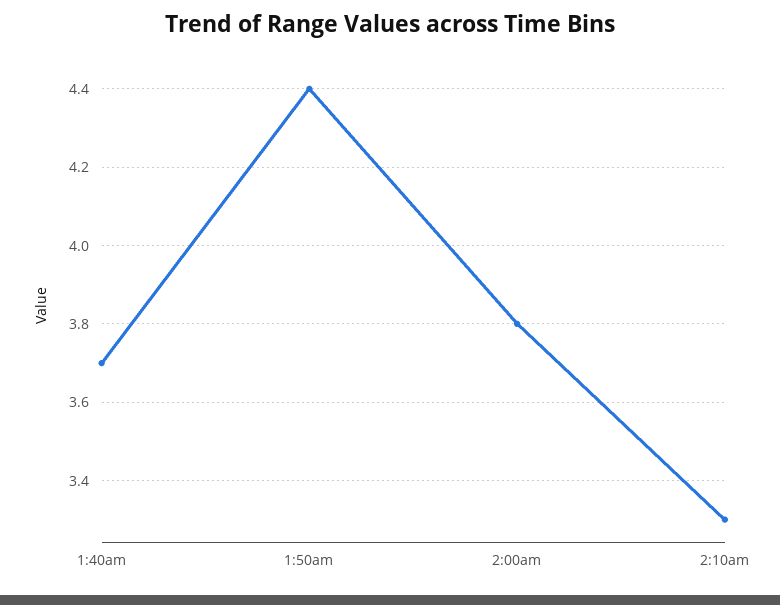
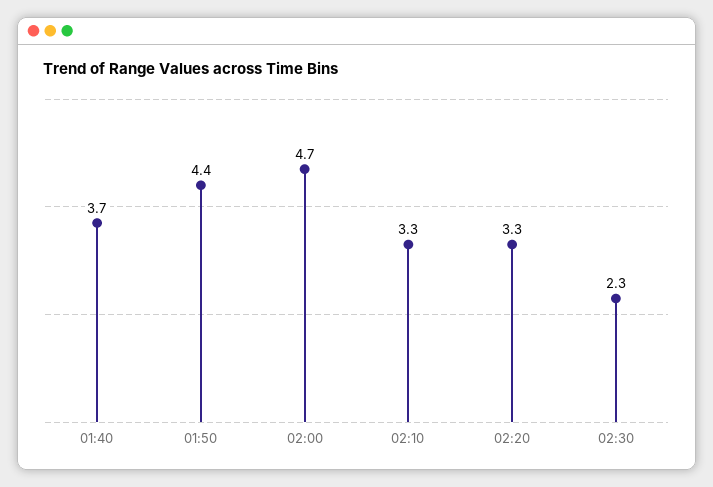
2:00am: 3.8 -> 4.7
02:20: none -> 3.3
02:30: none -> 2.3

